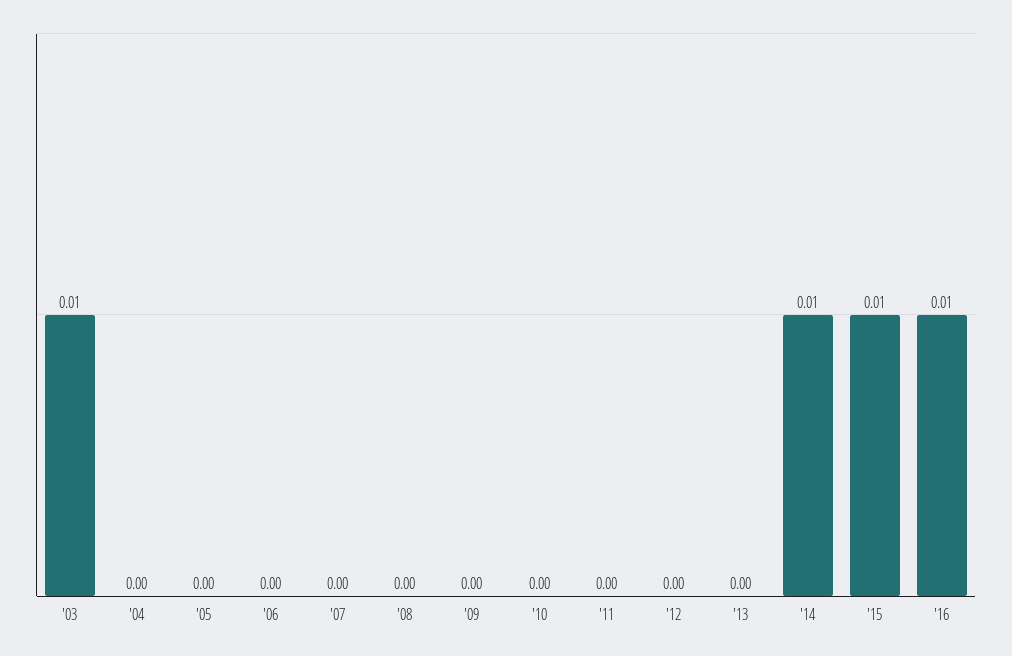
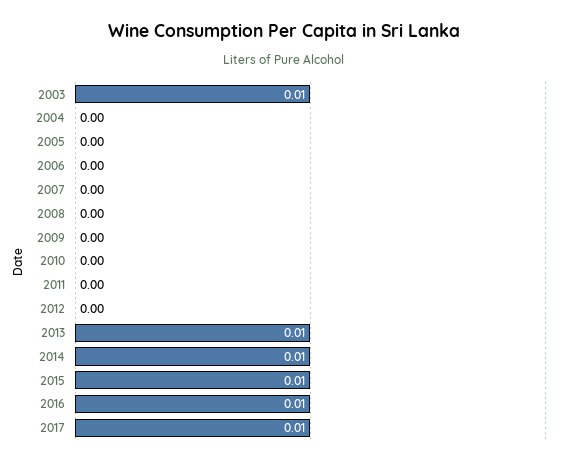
'13: 0 -> 0.01
2017: none -> 0.01

